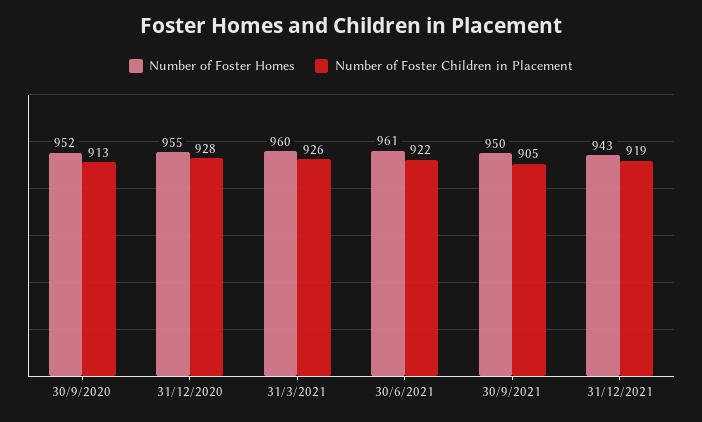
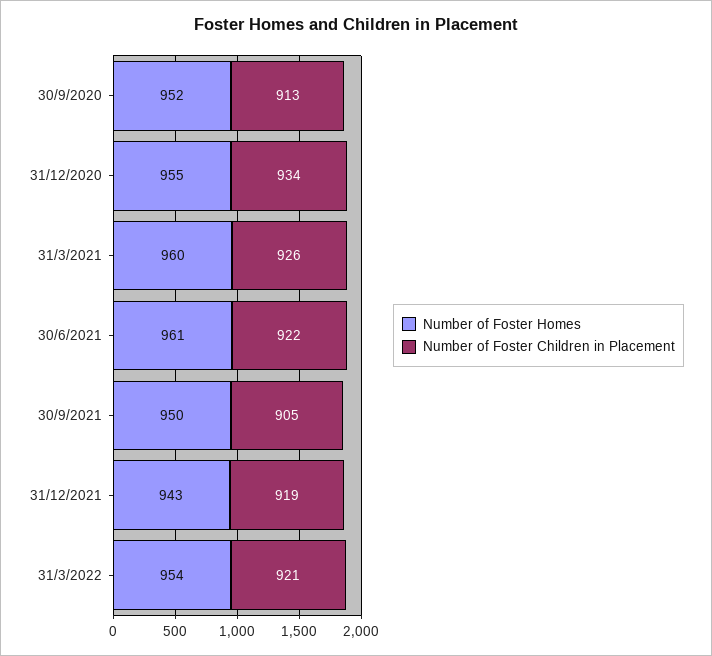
Number of Foster Children in Placement, 31/12/2020: 928 -> 934
Number of Foster Homes, 31/3/2022: none -> 954
Number of Foster Children in Placement, 31/3/2022: none -> 921

